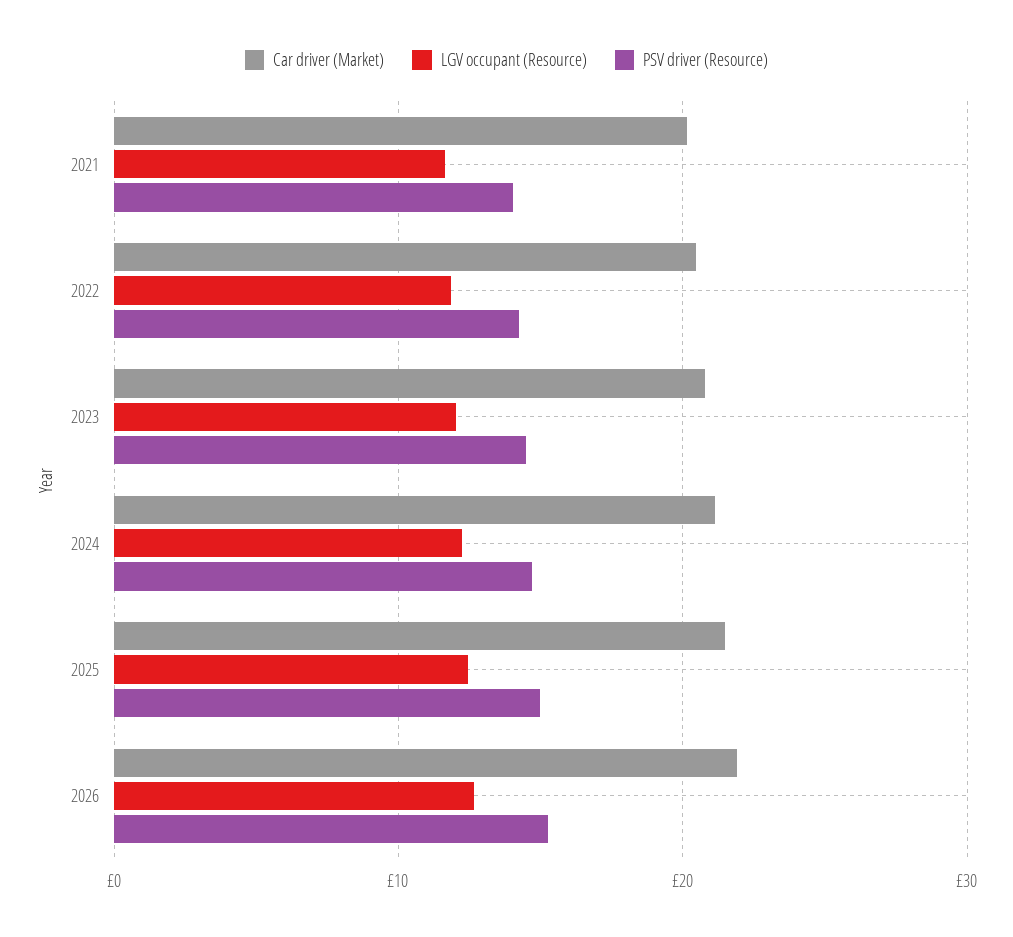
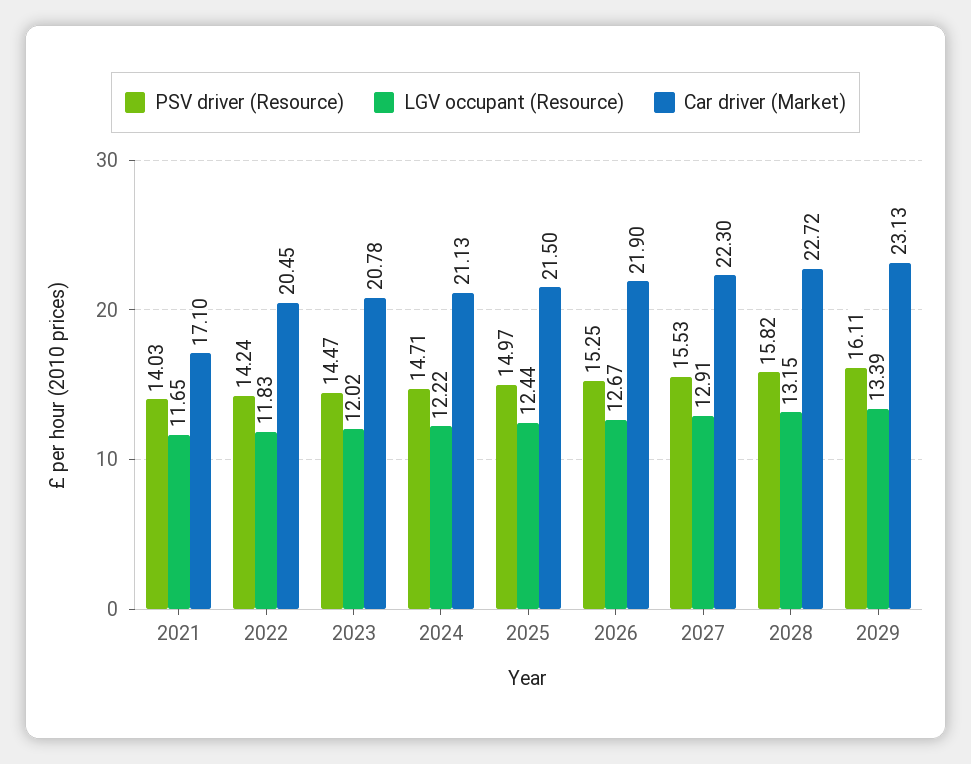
Car driver (Market), 2021: 20 -> 17.1
PSV driver (Resource), 2027: none -> 15.53
LGV occupant (Resource), 2027: none -> 12.91
Car driver (Market), 2027: none -> 22.3
PSV driver (Resource), 2028: none -> 15.82
LGV occupant (Resource), 2028: none -> 13.15
Car driver (Market), 2028: none -> 22.72
PSV driver (Resource), 2029: none -> 16.11
LGV occupant (Resource), 2029: none -> 13.39
Car driver (Market), 2029: none -> 23.13

